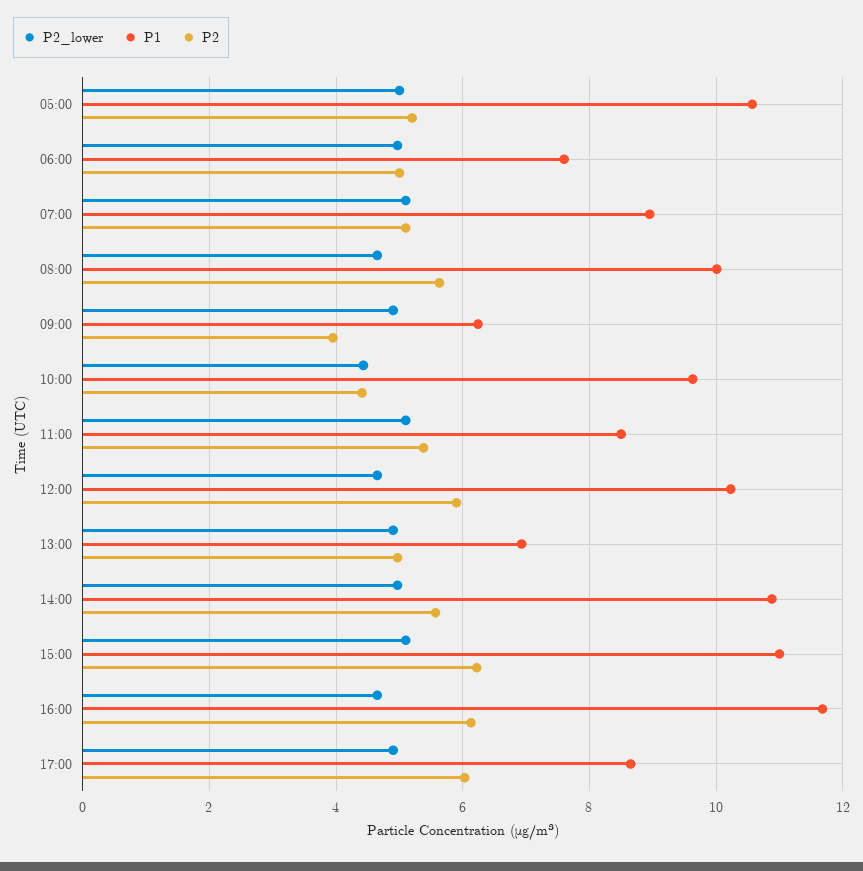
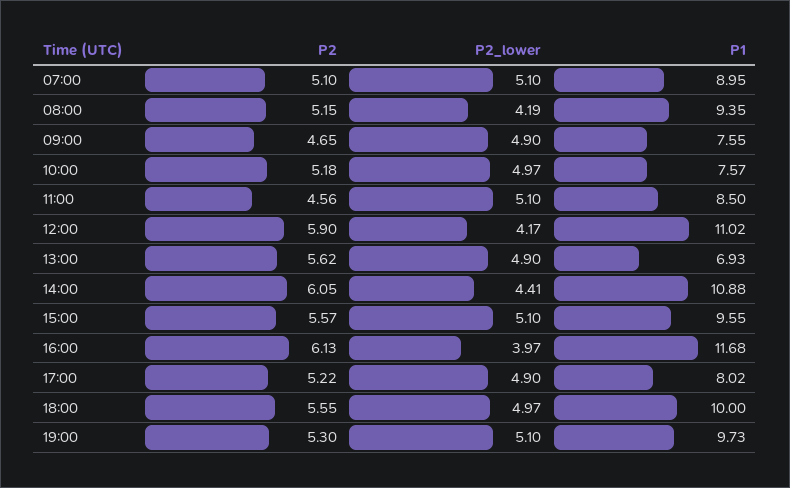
P2_lower, 05:00: 5 -> none
P1, 05:00: 10.6 -> none
P2, 05:00: 5.2 -> none
P2_lower, 06:00: 5 -> none
P1, 06:00: 7.6 -> none
P2, 06:00: 5 -> none
P2_lower, 08:00: 4.6 -> 4.19
P1, 08:00: 10 -> 9.35
P2, 08:00: 5.6 -> 5.15
P1, 09:00: 6.2 -> 7.55
P2, 09:00: 4 -> 4.65
P2_lower, 10:00: 4.4 -> 4.97
P1, 10:00: 9.6 -> 7.57
P2, 10:00: 4.4 -> 5.18
P2, 11:00: 5.4 -> 4.56
P2_lower, 12:00: 4.6 -> 4.17
P1, 12:00: 10.2 -> 11.02
P2, 13:00: 5 -> 5.62
P2_lower, 14:00: 5 -> 4.41
P2, 14:00: 5.6 -> 6.05
P1, 15:00: 11 -> 9.55
P2, 15:00: 6.2 -> 5.57
P2_lower, 16:00: 4.6 -> 3.97
P1, 17:00: 8.6 -> 8.02
P2, 17:00: 6 -> 5.22
P2, 18:00: none -> 5.55
P2_lower, 18:00: none -> 4.97
P1, 18:00: none -> 10
P2, 19:00: none -> 5.3
P2_lower, 19:00: none -> 5.1
P1, 19:00: none -> 9.73

